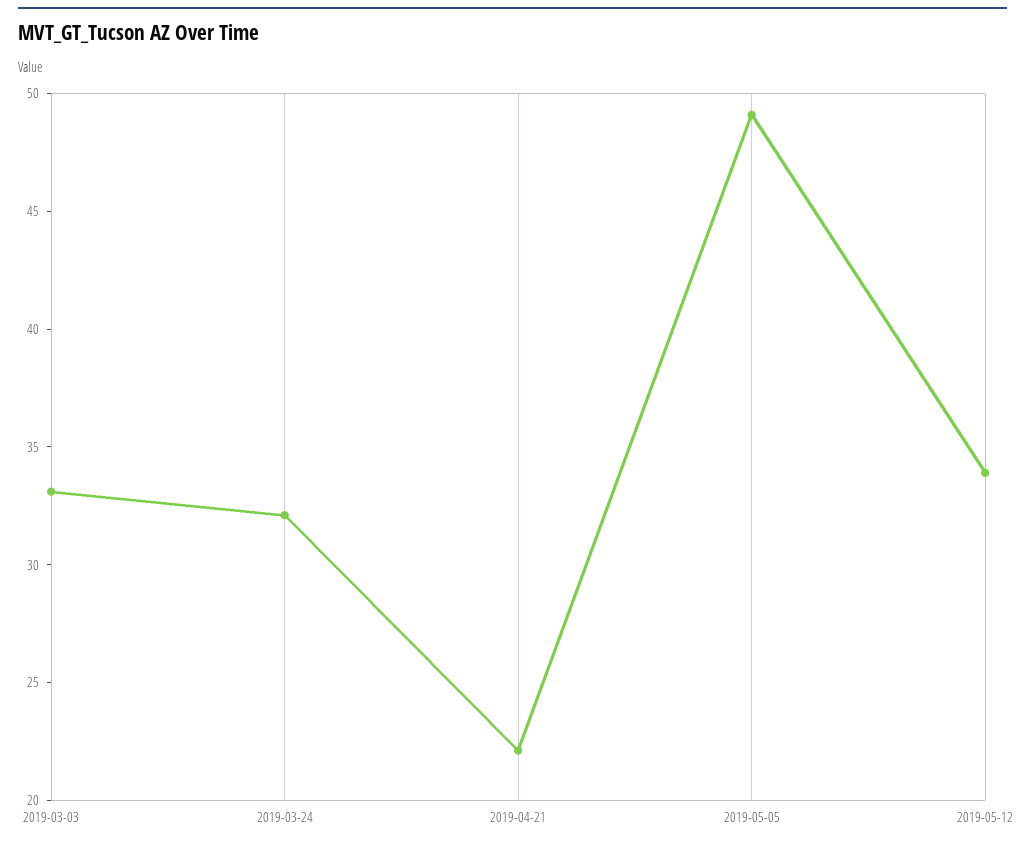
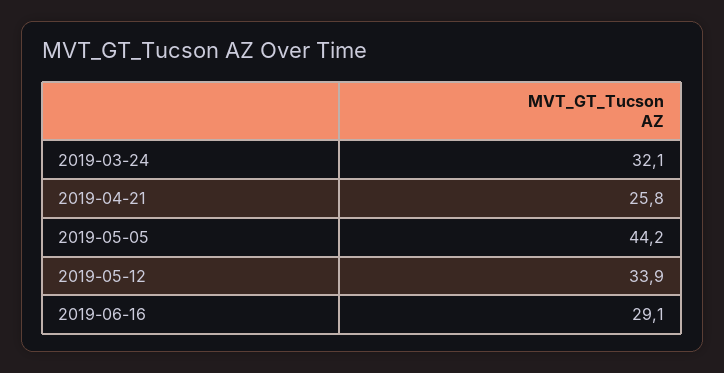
2019-03-03: 33 -> none
2019-04-21: 22 -> 25.8
2019-05-05: 49 -> 44.2
2019-06-16: none -> 29.1

